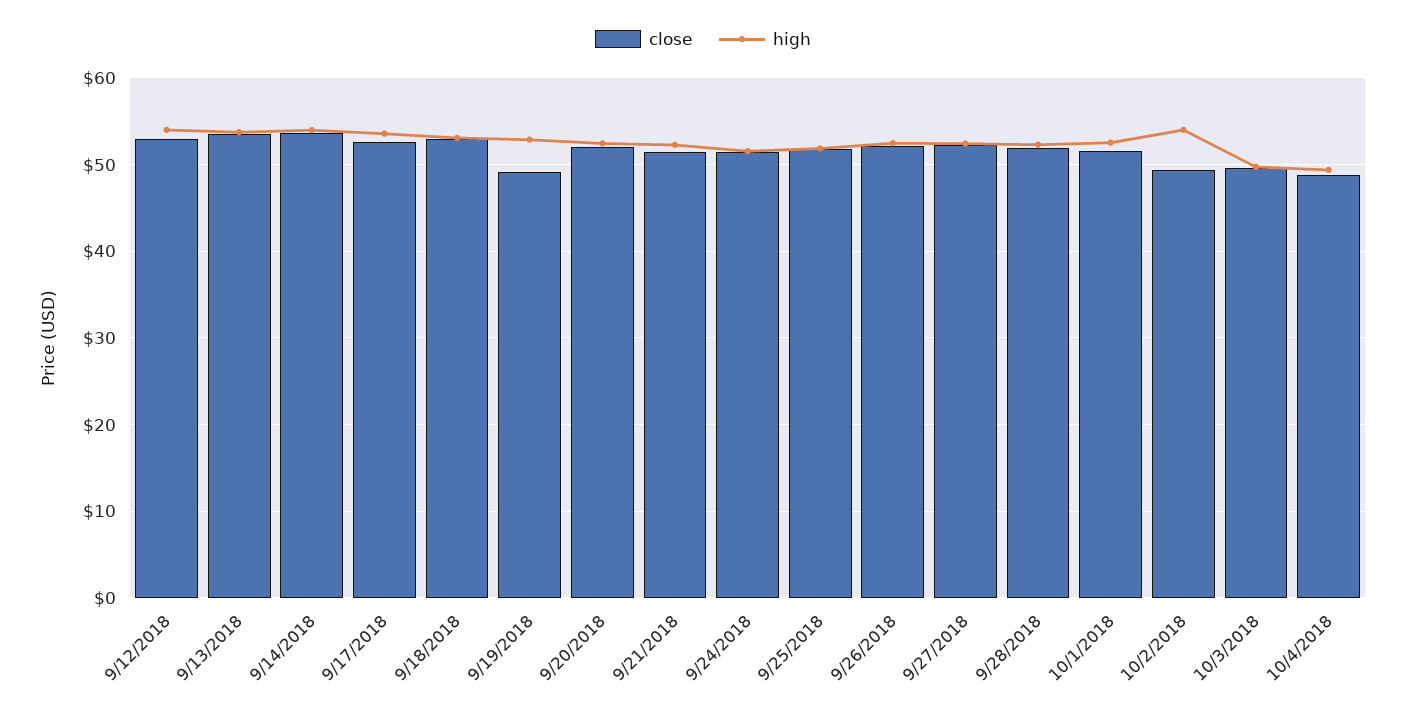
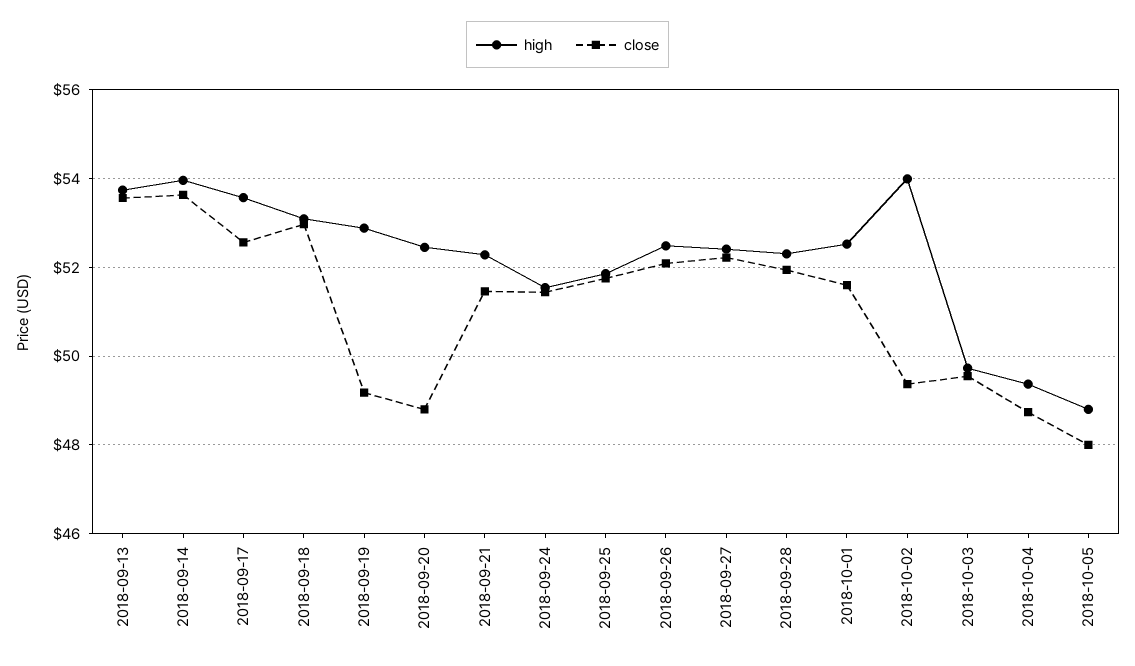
close, 9/12/2018: 53 -> none
high, 9/12/2018: 54 -> none
close, 9/20/2018: 52 -> 48.8
high, 2018-10-05: none -> 48.8
close, 2018-10-05: none -> 48

